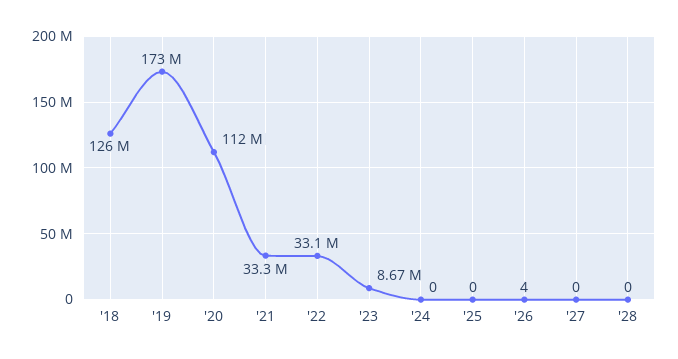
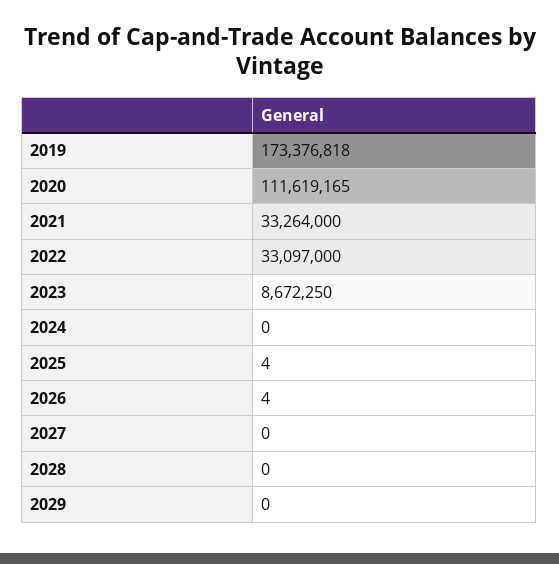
'18: 126000000 -> none
'25: 0 -> 4
2029: none -> 0

